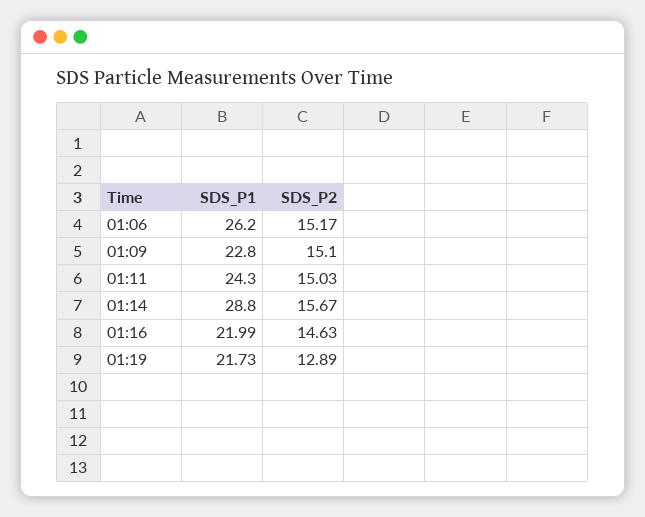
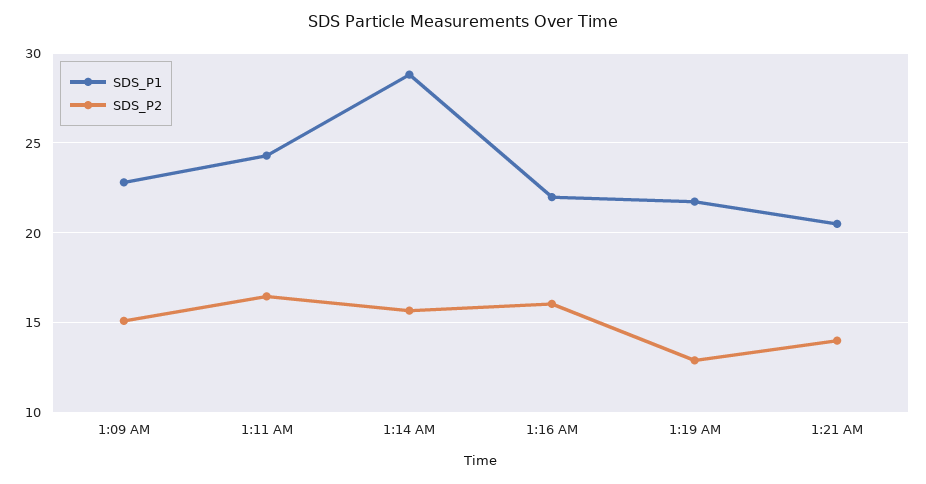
SDS_P1, 01:06: 26.2 -> none
SDS_P2, 01:06: 15.17 -> none
SDS_P2, 01:11: 15.03 -> 16.5
SDS_P2, 01:16: 14.63 -> 16
SDS_P1, 1:21 AM: none -> 20.5
SDS_P2, 1:21 AM: none -> 14

